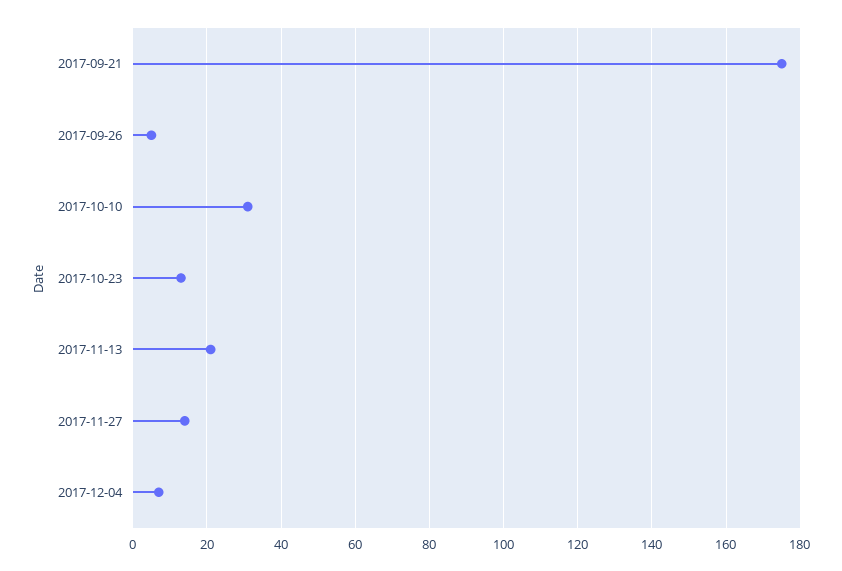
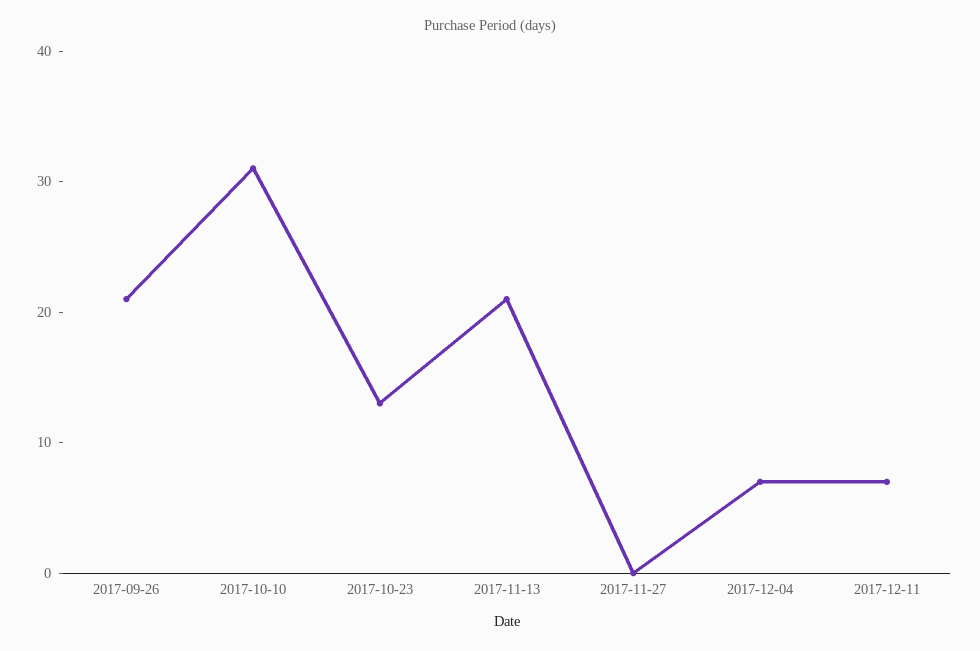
2017-09-21: 175 -> none
2017-09-26: 5 -> 21
2017-11-27: 15 -> 0
2017-12-11: none -> 7

